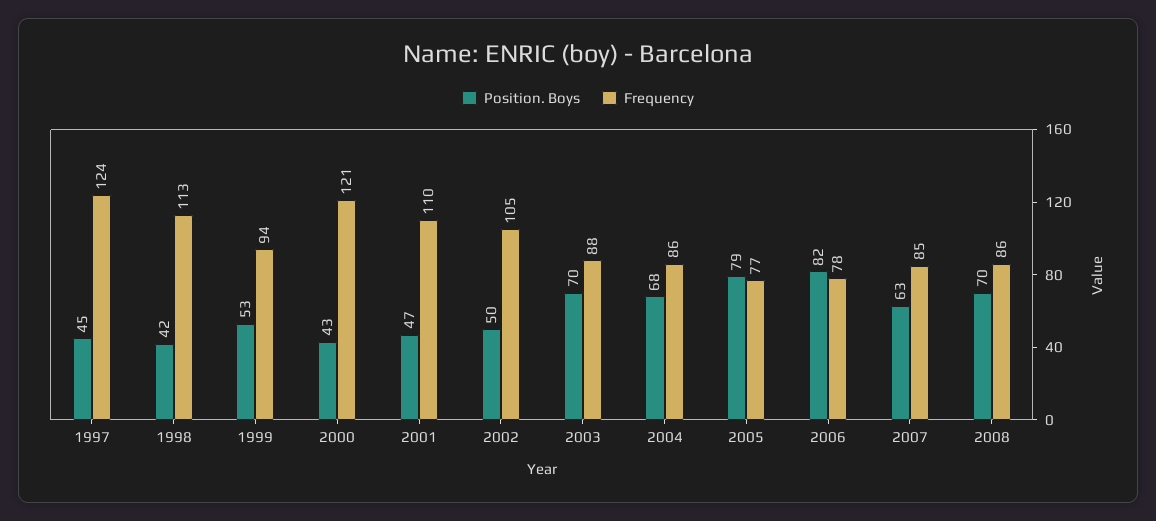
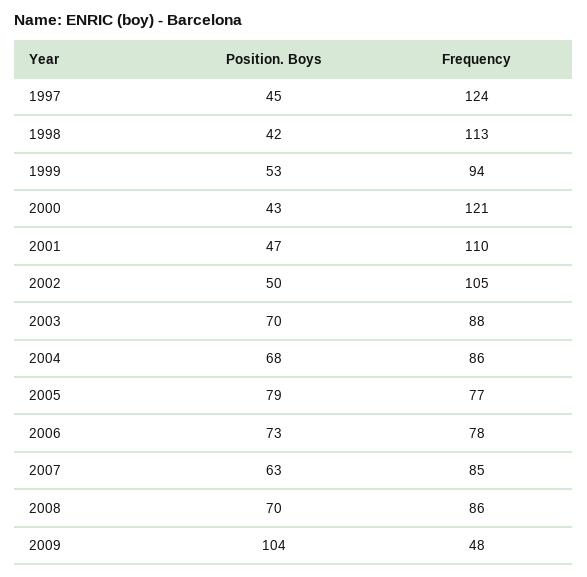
Position. Boys, 2006: 82 -> 73
Position. Boys, 2009: none -> 104
Frequency, 2009: none -> 48

